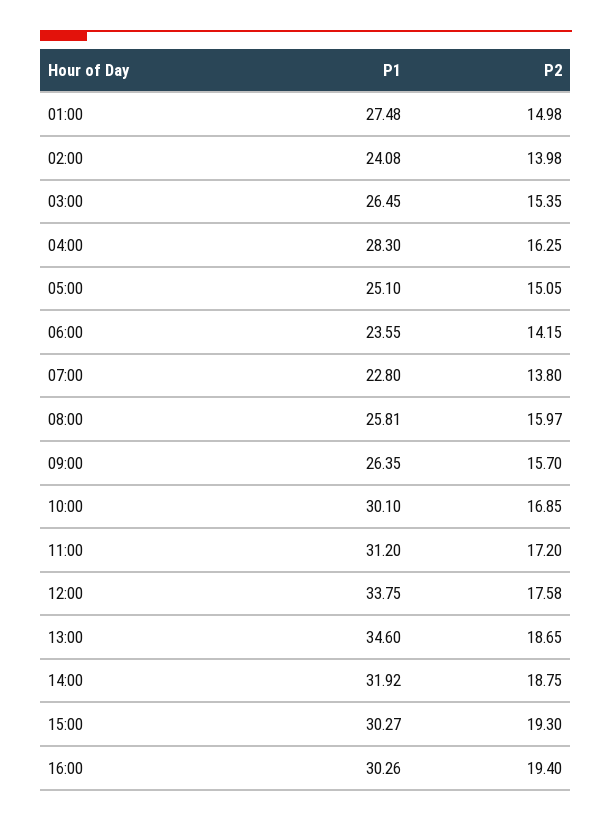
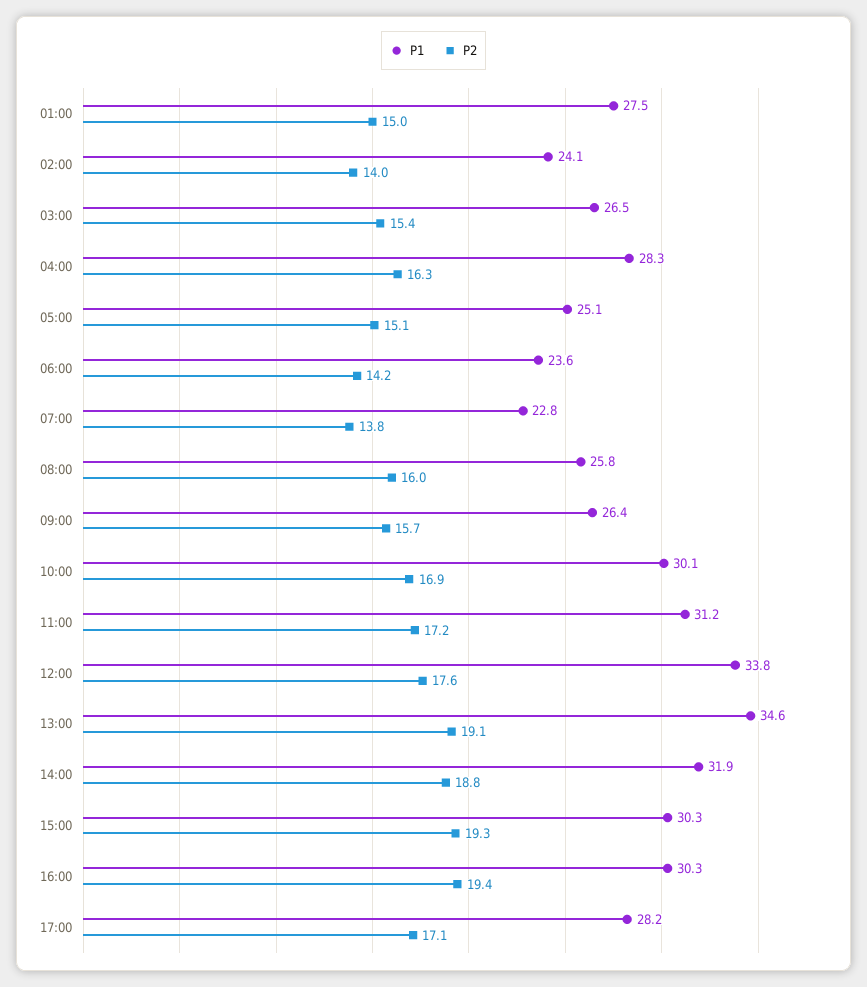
P2, 13:00: 18.65 -> 19.1
P1, 17:00: none -> 28.2
P2, 17:00: none -> 17.1

